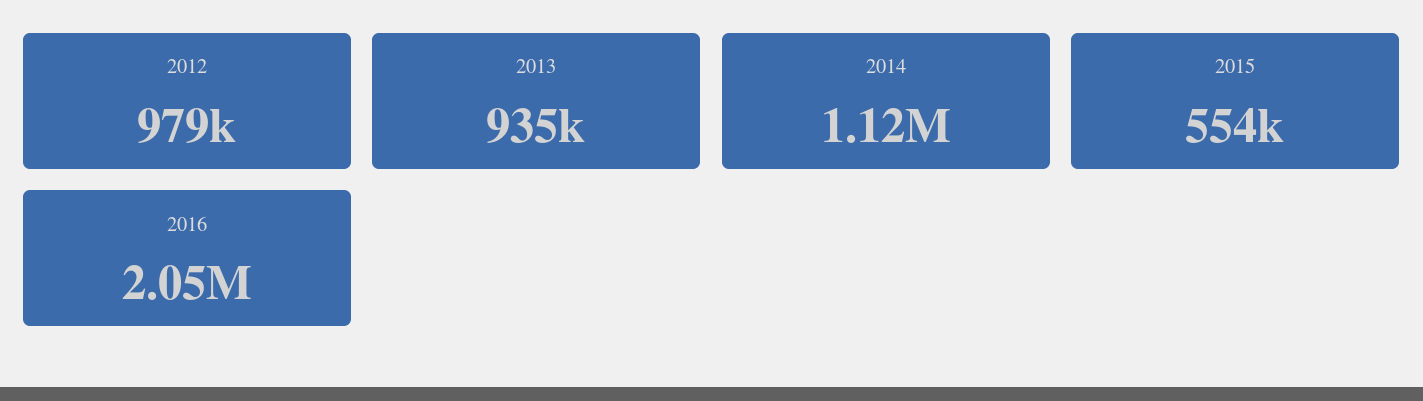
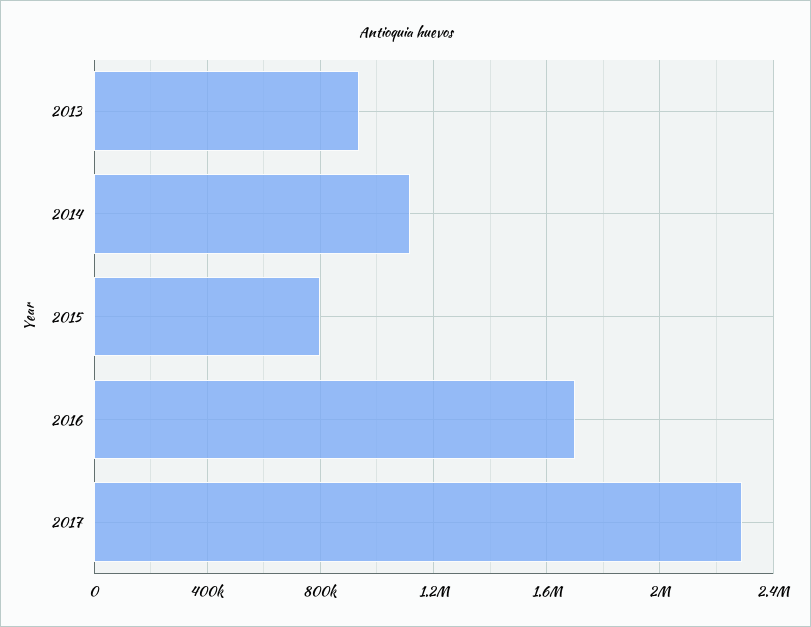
2012: 979000 -> none
2015: 554000 -> 800000
2016: 2050000 -> 1700000
2017: none -> 2300000

